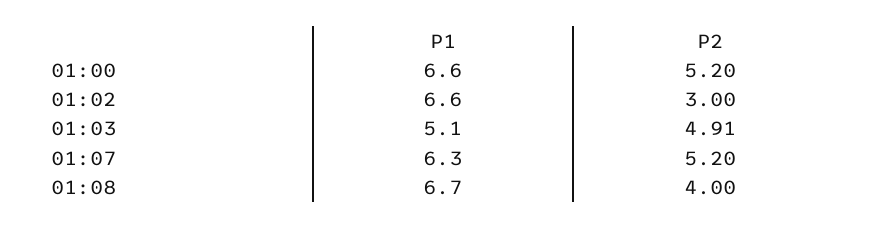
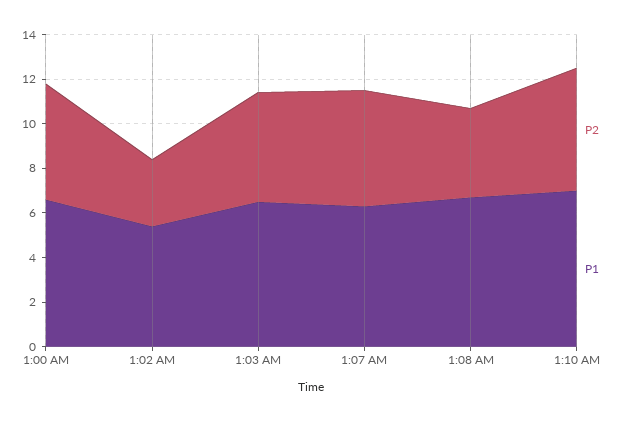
P1, 01:02: 6.6 -> 5.5
P1, 01:03: 5.1 -> 6.5
P2, 1:10 AM: none -> 5.5
P1, 1:10 AM: none -> 7

